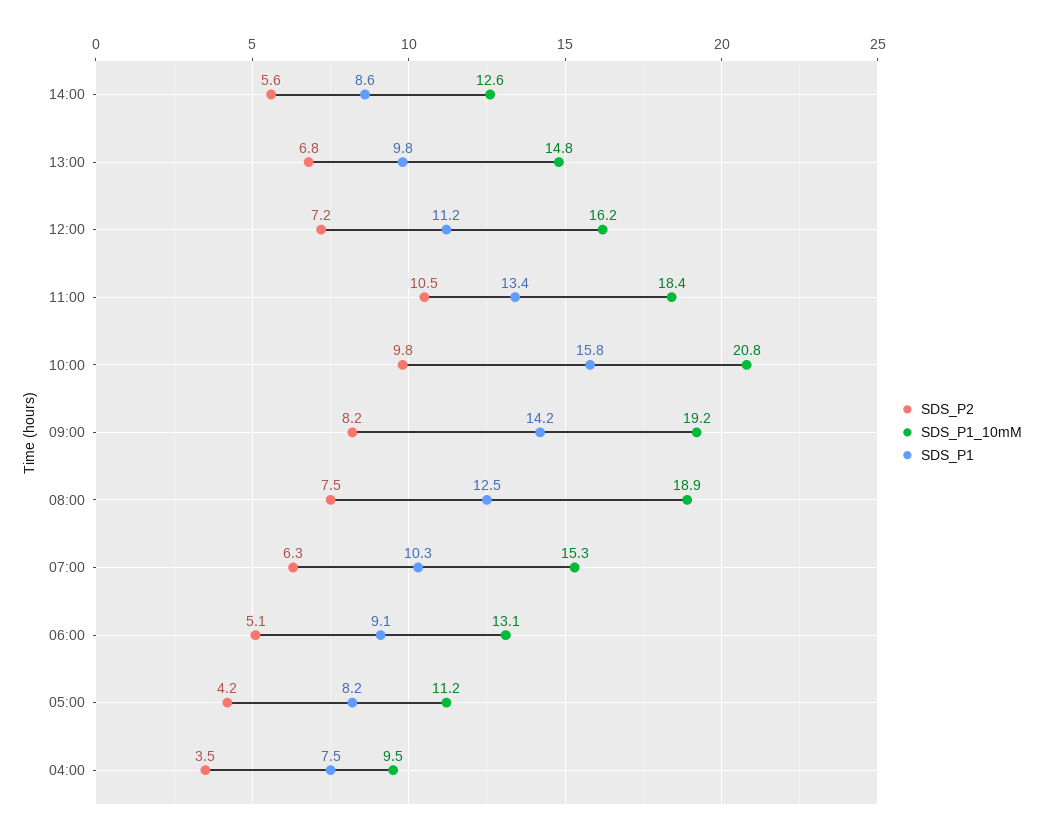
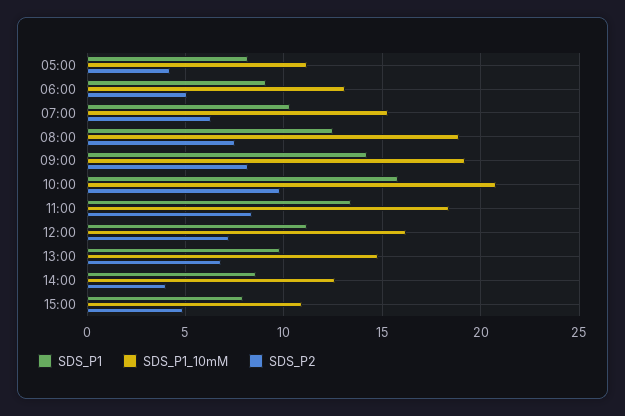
SDS_P2, 14:00: 5.6 -> 4
SDS_P2, 11:00: 10.5 -> 8.5
SDS_P2, 04:00: 3.5 -> none
SDS_P1_10mM, 04:00: 9.5 -> none
SDS_P1, 04:00: 7.5 -> none
SDS_P1, 15:00: none -> 8
SDS_P1_10mM, 15:00: none -> 11
SDS_P2, 15:00: none -> 5

